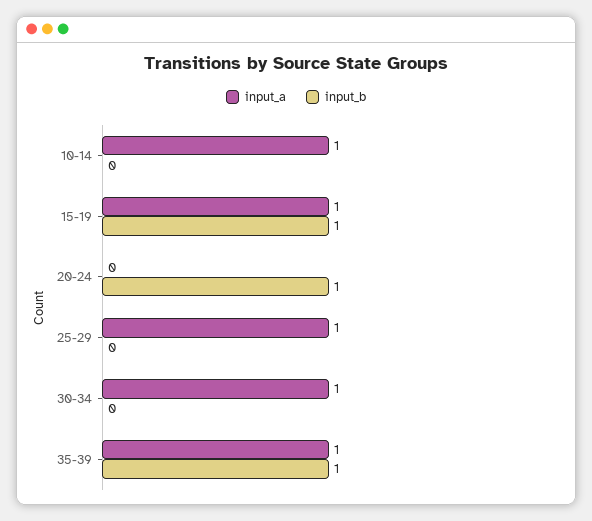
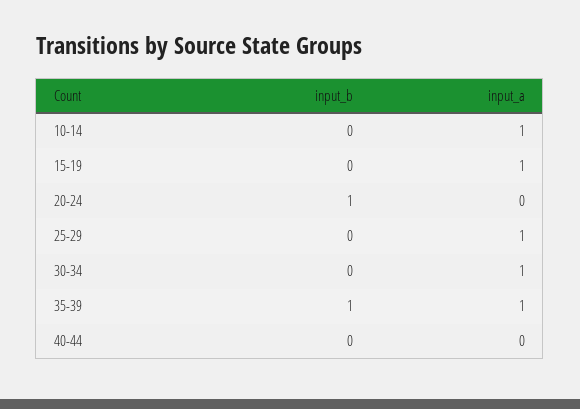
input_b, 15-19: 1 -> 0
input_b, 40-44: none -> 0
input_a, 40-44: none -> 0

